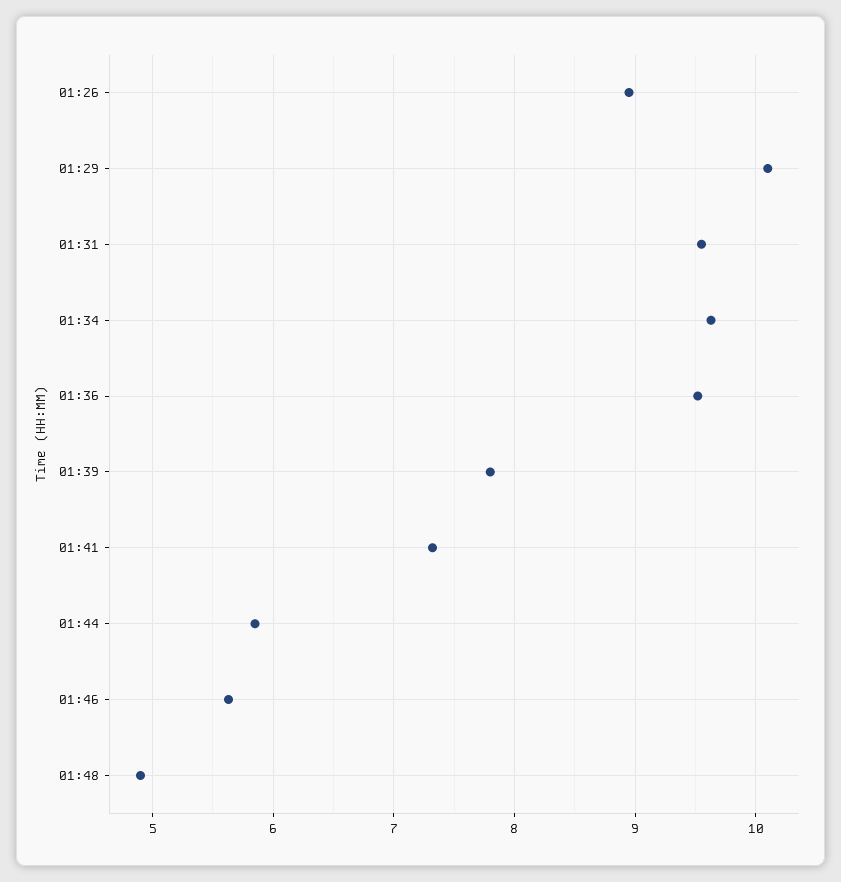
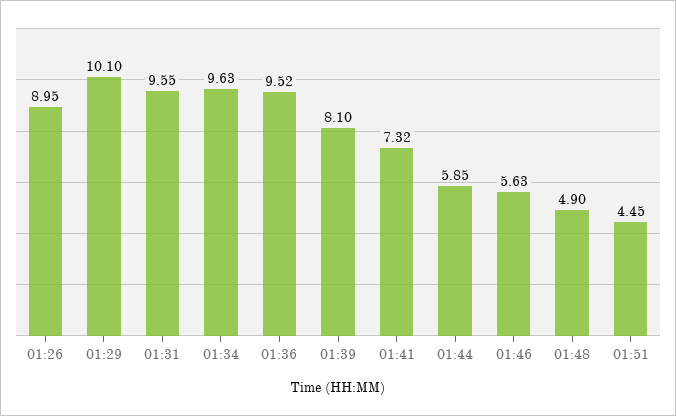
01:39: 7.8 -> 8.1
01:51: none -> 4.45

